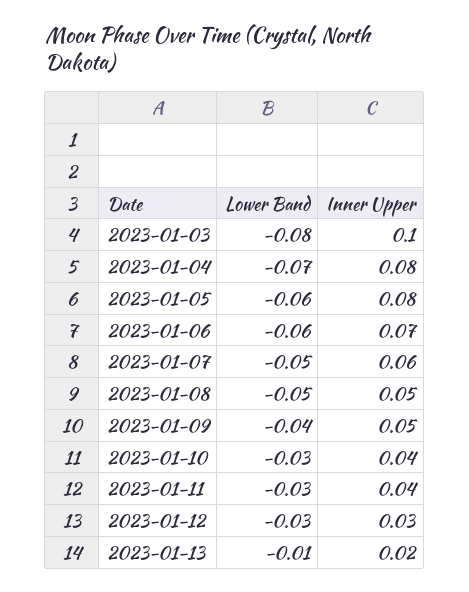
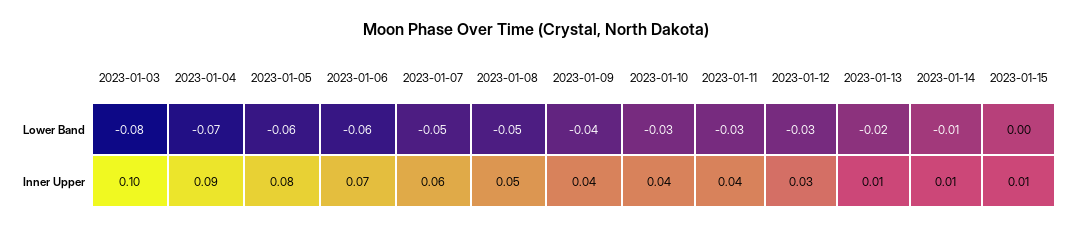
Inner Upper, 2023-01-04: 0.08 -> 0.09
Inner Upper, 2023-01-09: 0.05 -> 0.04
Lower Band, 2023-01-13: -0.01 -> -0.02
Inner Upper, 2023-01-13: 0.02 -> 0.01
Lower Band, 2023-01-14: none -> -0.01
Lower Band, 2023-01-15: none -> 0
Inner Upper, 2023-01-14: none -> 0.01
Inner Upper, 2023-01-15: none -> 0.01

